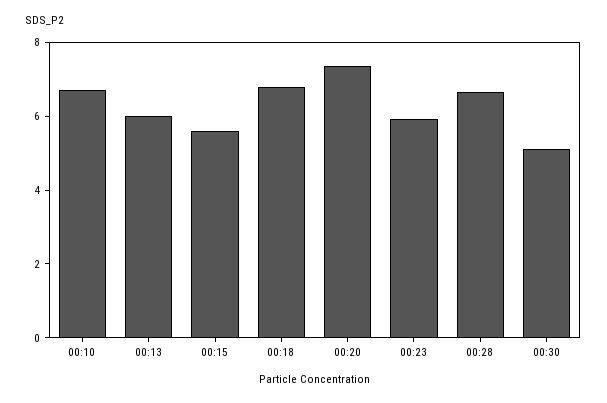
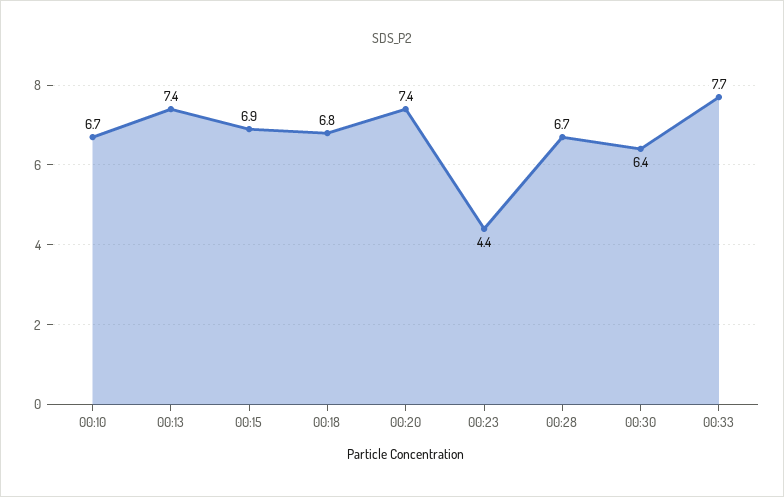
00:13: 6 -> 7.4
00:15: 5.5 -> 6.9
00:23: 6 -> 4.4
00:30: 5 -> 6.4
00:33: none -> 7.7

